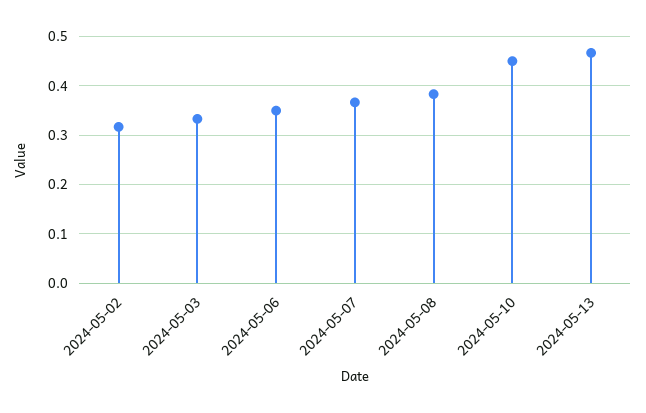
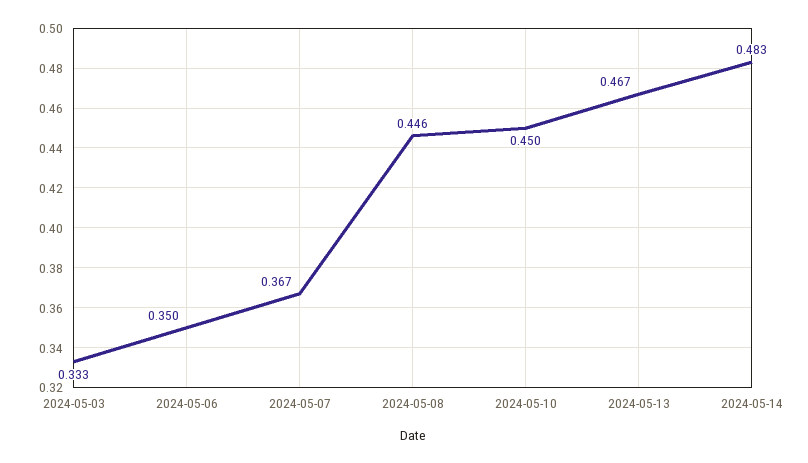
2024-05-02: 0.32 -> none
2024-05-08: 0.38 -> 0.446
2024-05-14: none -> 0.483

